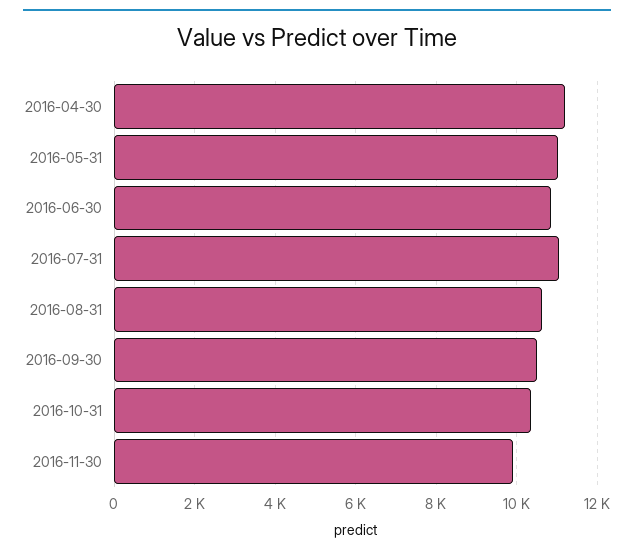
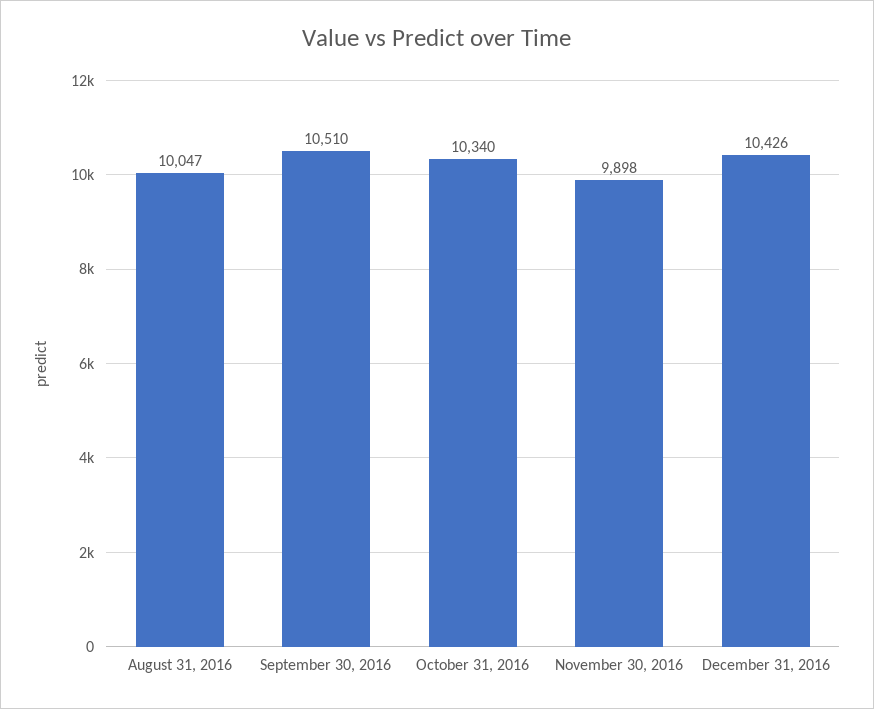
2016-04-30: 11200 -> none
2016-05-31: 11000 -> none
2016-06-30: 10800 -> none
2016-07-31: 11000 -> none
2016-08-31: 10600 -> 10047
December 31, 2016: none -> 10426

